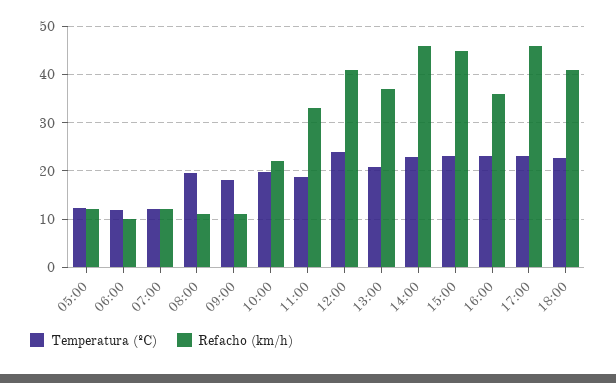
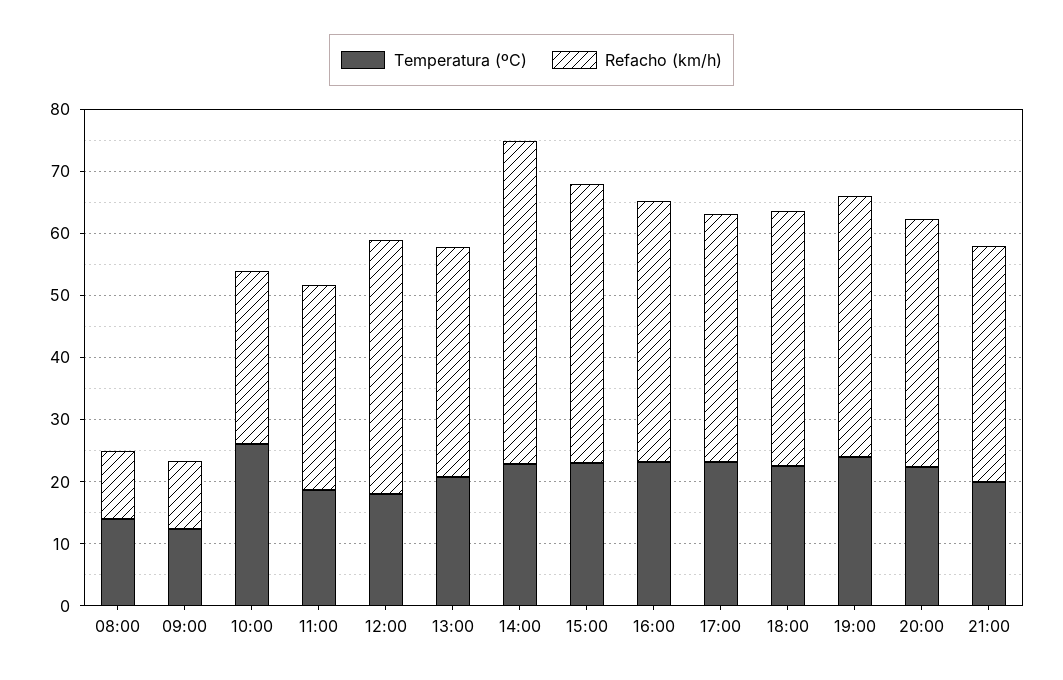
Temperatura (ºC), 05:00: 12 -> none
Refacho (km/h), 05:00: 12 -> none
Temperatura (ºC), 06:00: 12 -> none
Refacho (km/h), 06:00: 10 -> none
Temperatura (ºC), 07:00: 12 -> none
Refacho (km/h), 07:00: 12 -> none
Temperatura (ºC), 08:00: 20 -> 14
Temperatura (ºC), 09:00: 18 -> 12
Temperatura (ºC), 10:00: 20 -> 26
Refacho (km/h), 10:00: 22 -> 28
Temperatura (ºC), 12:00: 24 -> 18
Refacho (km/h), 14:00: 46 -> 52
Refacho (km/h), 16:00: 36 -> 42
Refacho (km/h), 17:00: 46 -> 40
Temperatura (ºC), 19:00: none -> 24
Refacho (km/h), 19:00: none -> 42
Temperatura (ºC), 20:00: none -> 22
Refacho (km/h), 20:00: none -> 40
Temperatura (ºC), 21:00: none -> 20
Refacho (km/h), 21:00: none -> 38

